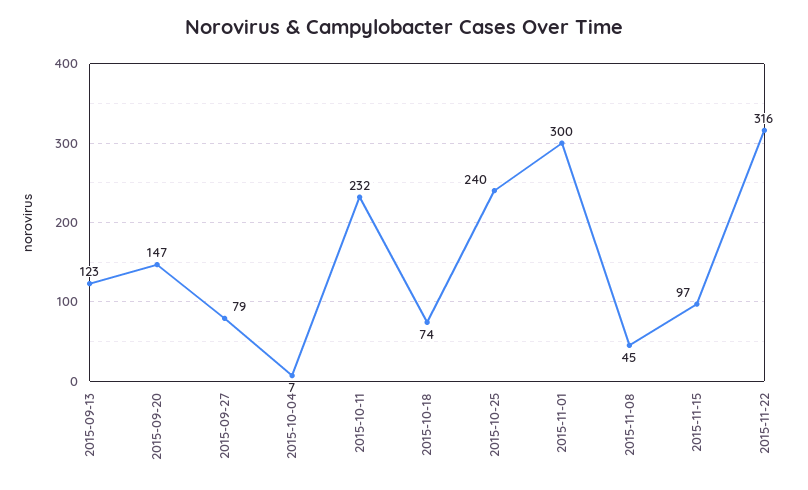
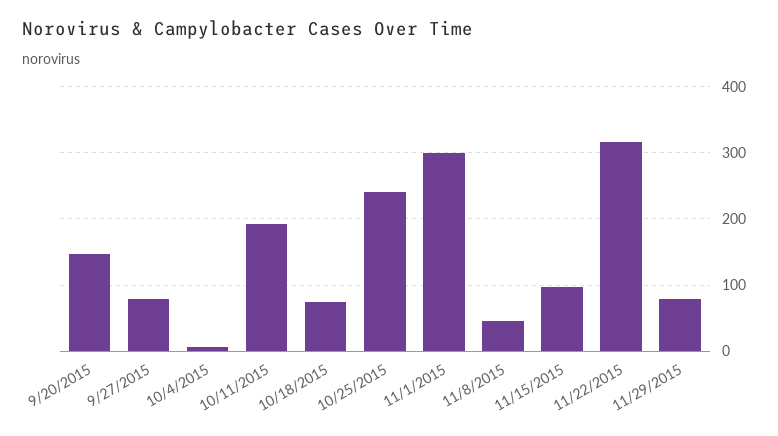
2015-09-13: 123 -> none
2015-10-11: 232 -> 190
11/29/2015: none -> 80

